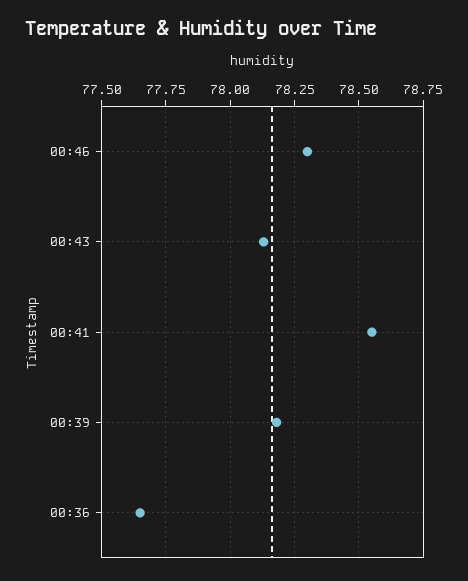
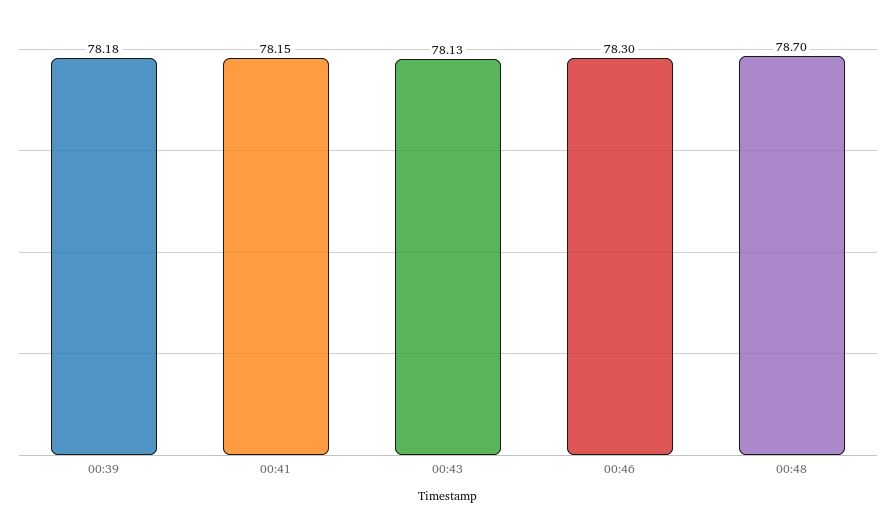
00:41: 78.55 -> 78.15
00:36: 77.65 -> none
00:48: none -> 78.7

